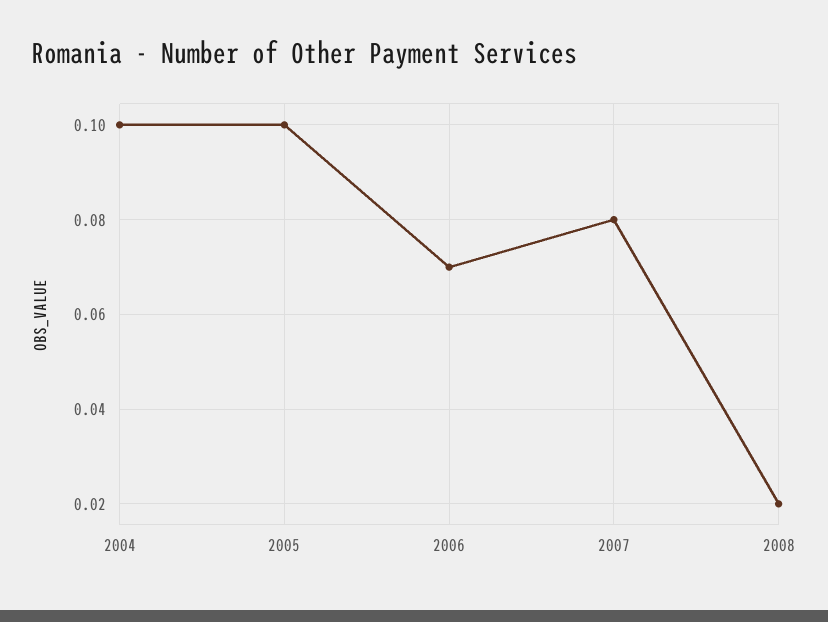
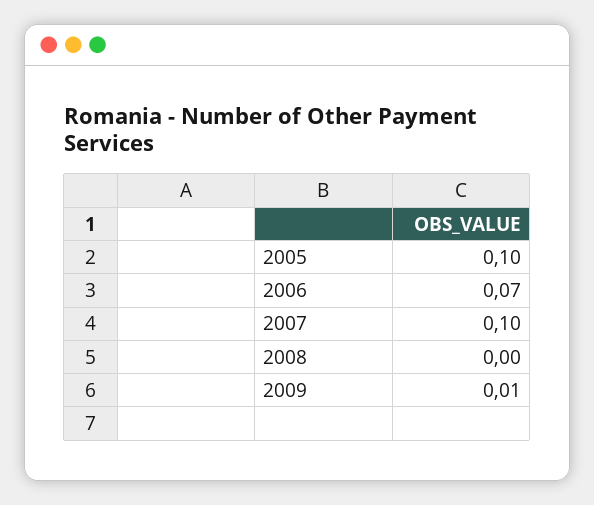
2004: 0.1 -> none
2007: 0.08 -> 0.1
2008: 0.02 -> 0
2009: none -> 0.01

